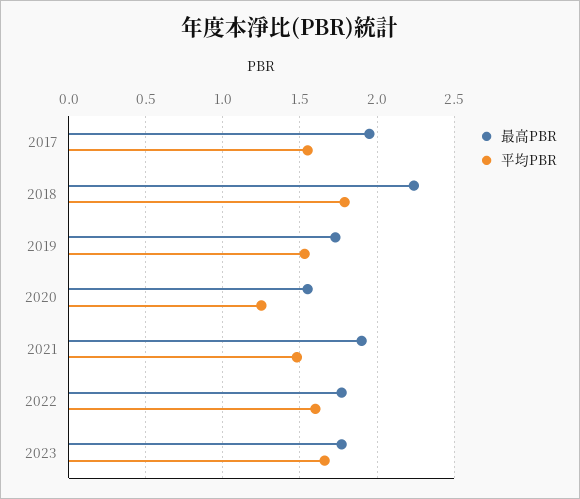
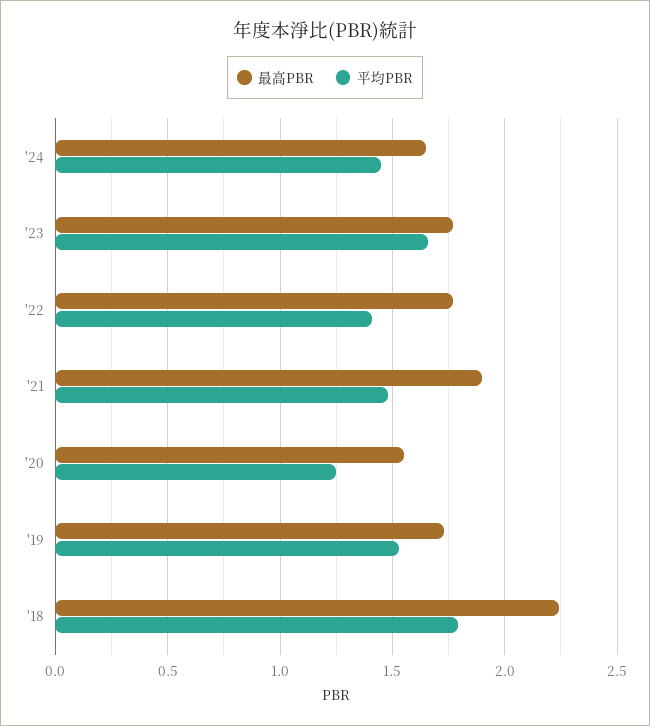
最高PBR, 2017: 1.95 -> none
平均PBR, 2017: 1.55 -> none
平均PBR, 2022: 1.6 -> 1.4
最高PBR, '24: none -> 1.65
平均PBR, '24: none -> 1.45

